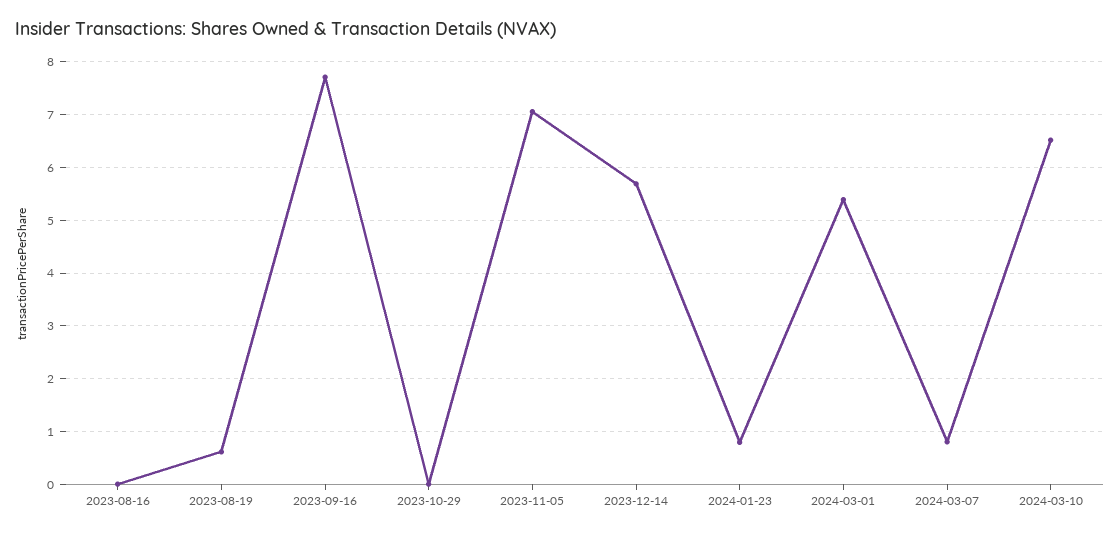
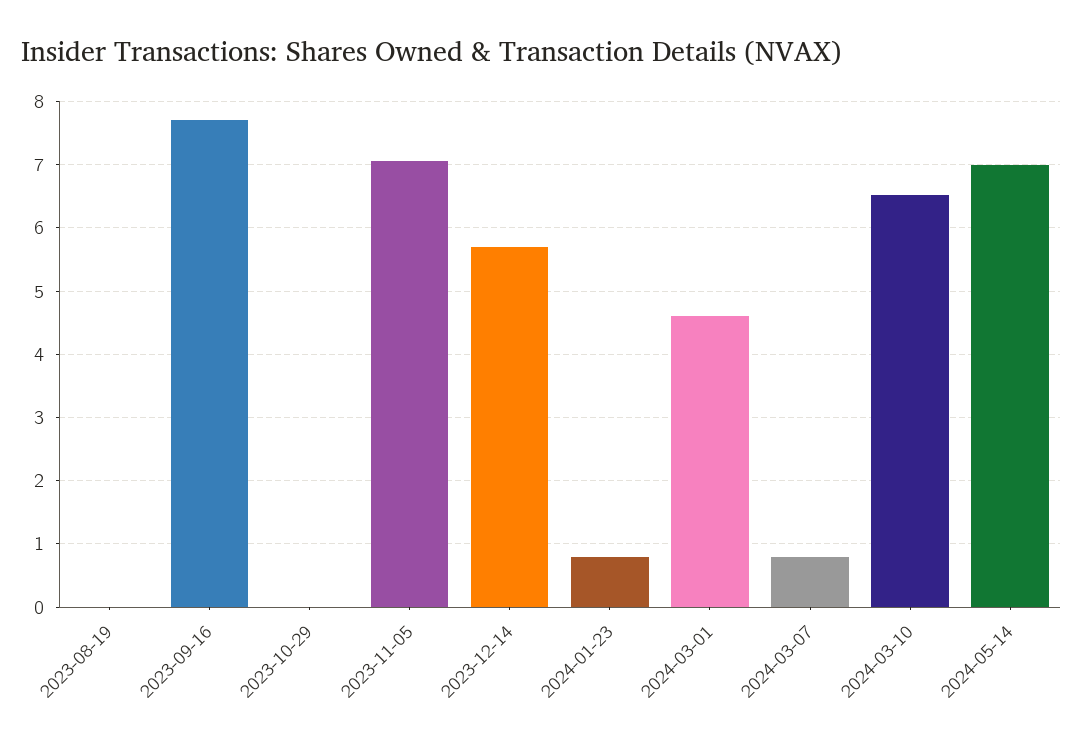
2023-08-16: 0 -> none
2023-08-19: 0.6 -> 0
2024-03-01: 5.4 -> 4.6
2024-05-14: none -> 7

